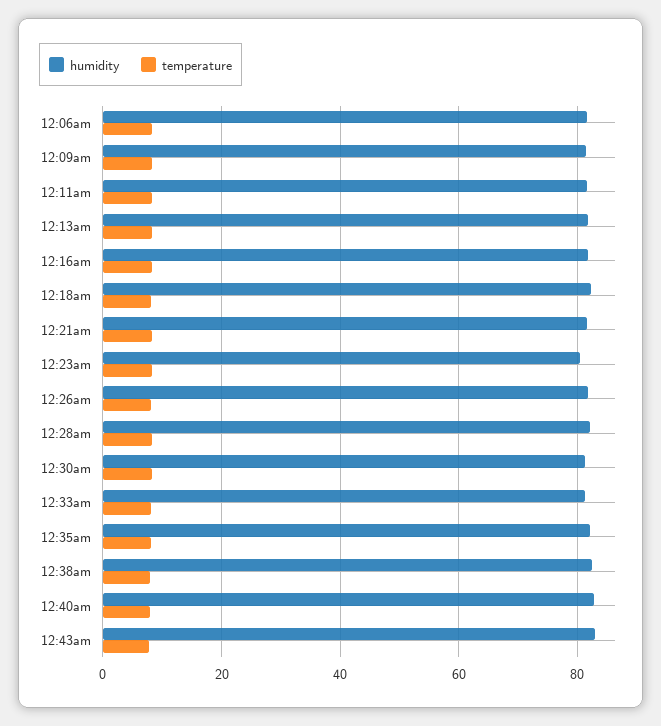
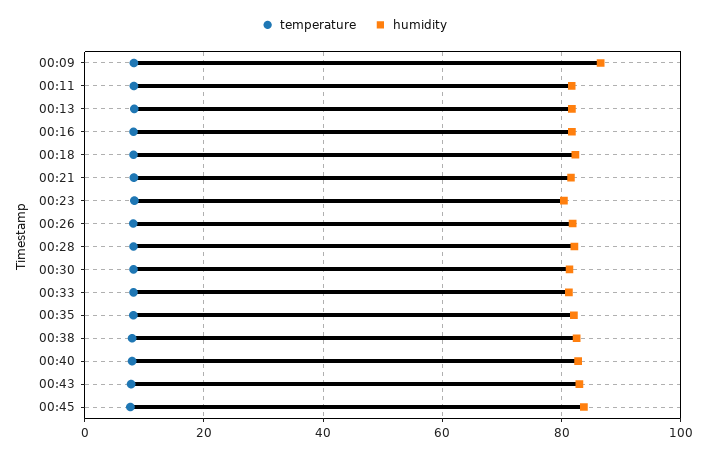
humidity, 12:06am: 82 -> none
temperature, 12:06am: 8 -> none
humidity, 12:09am: 82 -> 86
temperature, 00:45: none -> 8
humidity, 00:45: none -> 84

